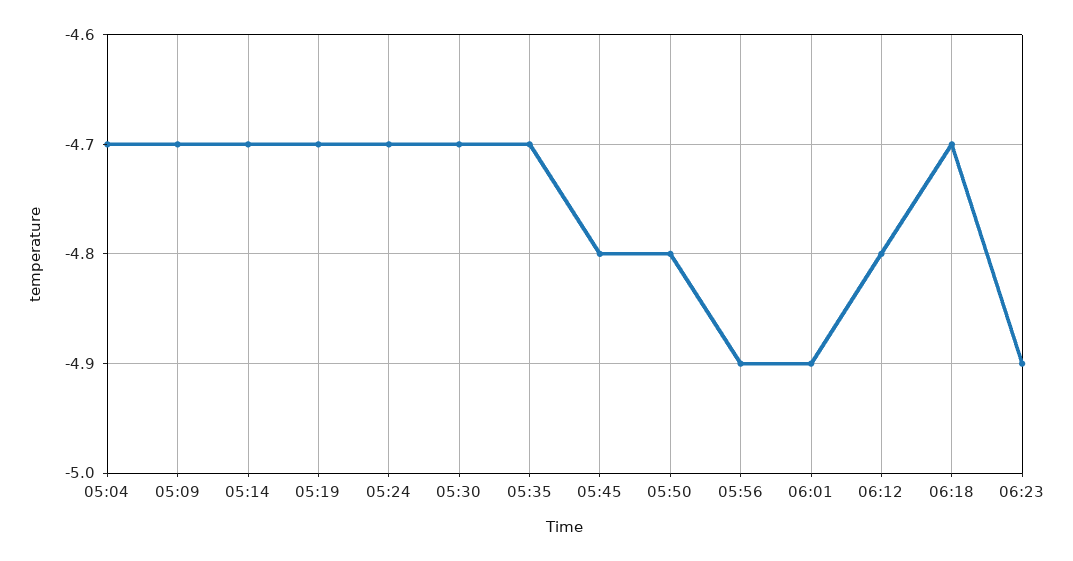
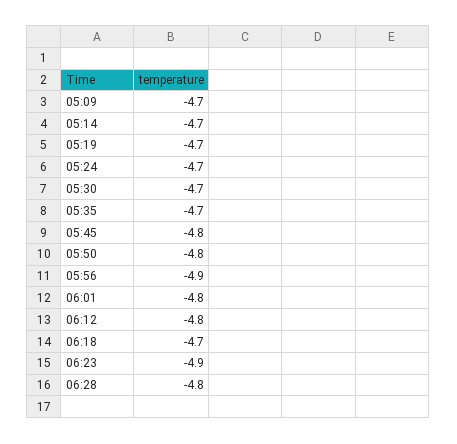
05:04: -4.7 -> none
06:01: -4.9 -> -4.8
06:28: none -> -4.8

